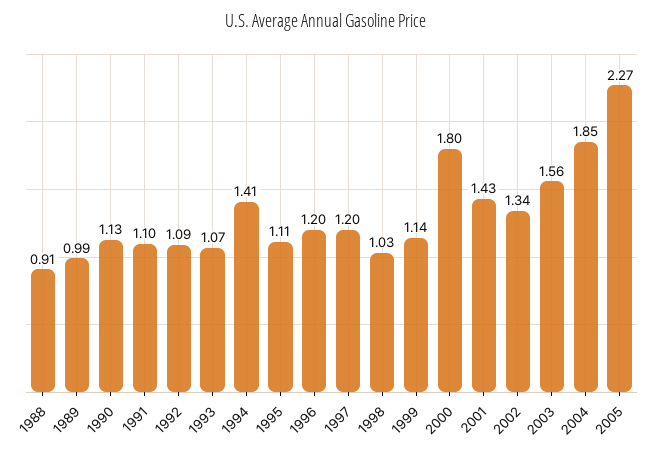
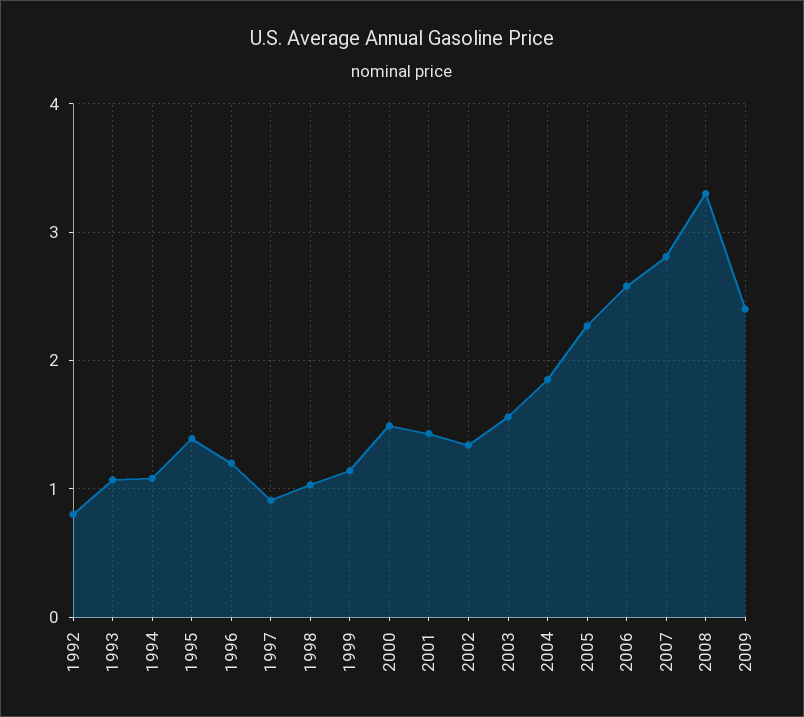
1988: 0.91 -> none
1989: 0.99 -> none
1990: 1.13 -> none
1991: 1.1 -> none
1992: 1.09 -> 0.8
1994: 1.41 -> 1.1
1995: 1.11 -> 1.4
1997: 1.2 -> 0.9
2000: 1.8 -> 1.5
2006: none -> 2.6
2007: none -> 2.8
2008: none -> 3.3
2009: none -> 2.4

